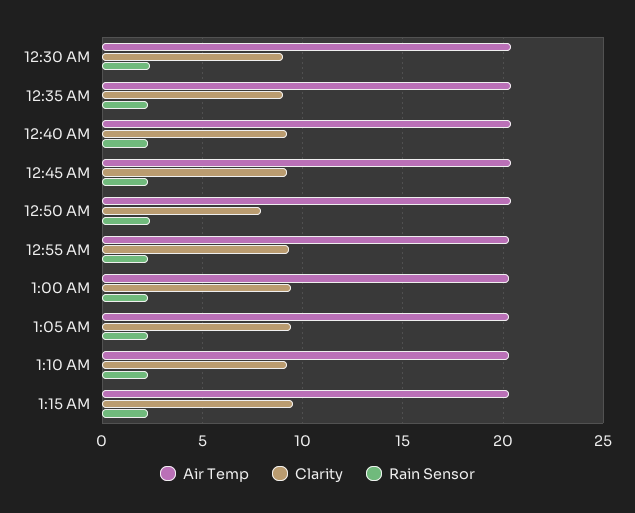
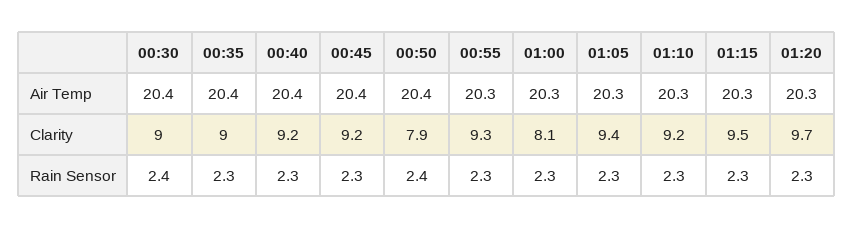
Clarity, 1:00 AM: 9.5 -> 8.1
Air Temp, 01:20: none -> 20.3
Clarity, 01:20: none -> 9.7
Rain Sensor, 01:20: none -> 2.3

